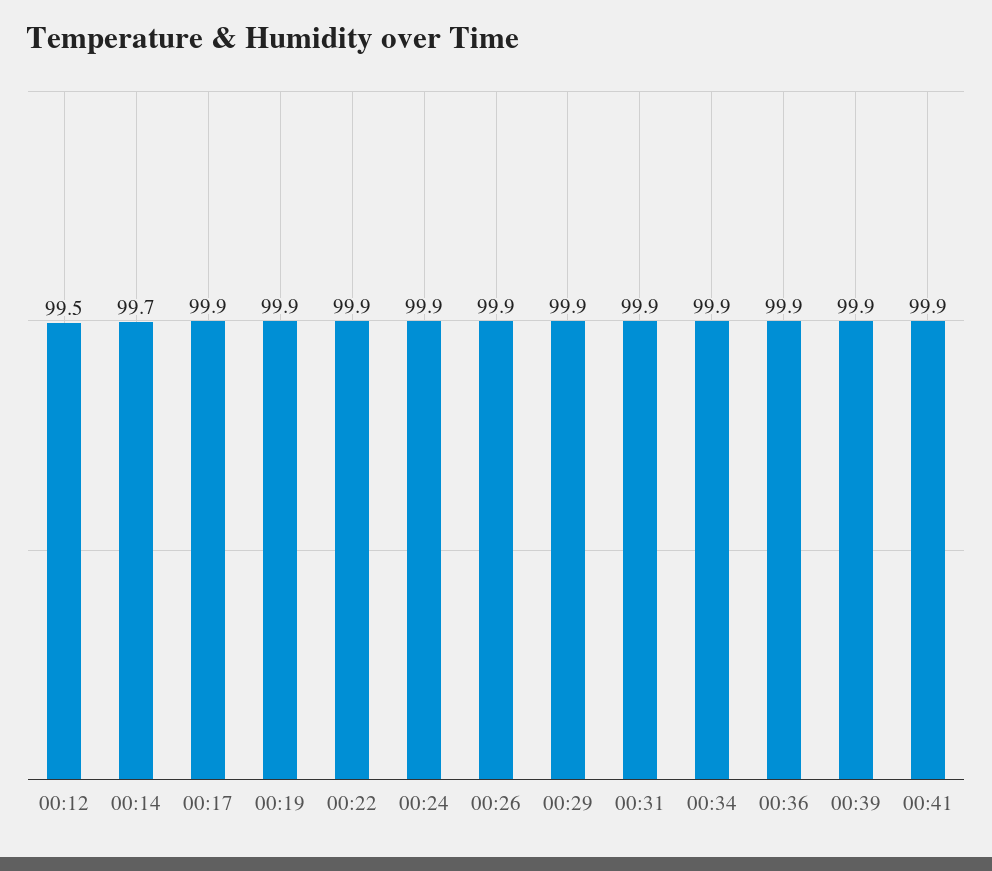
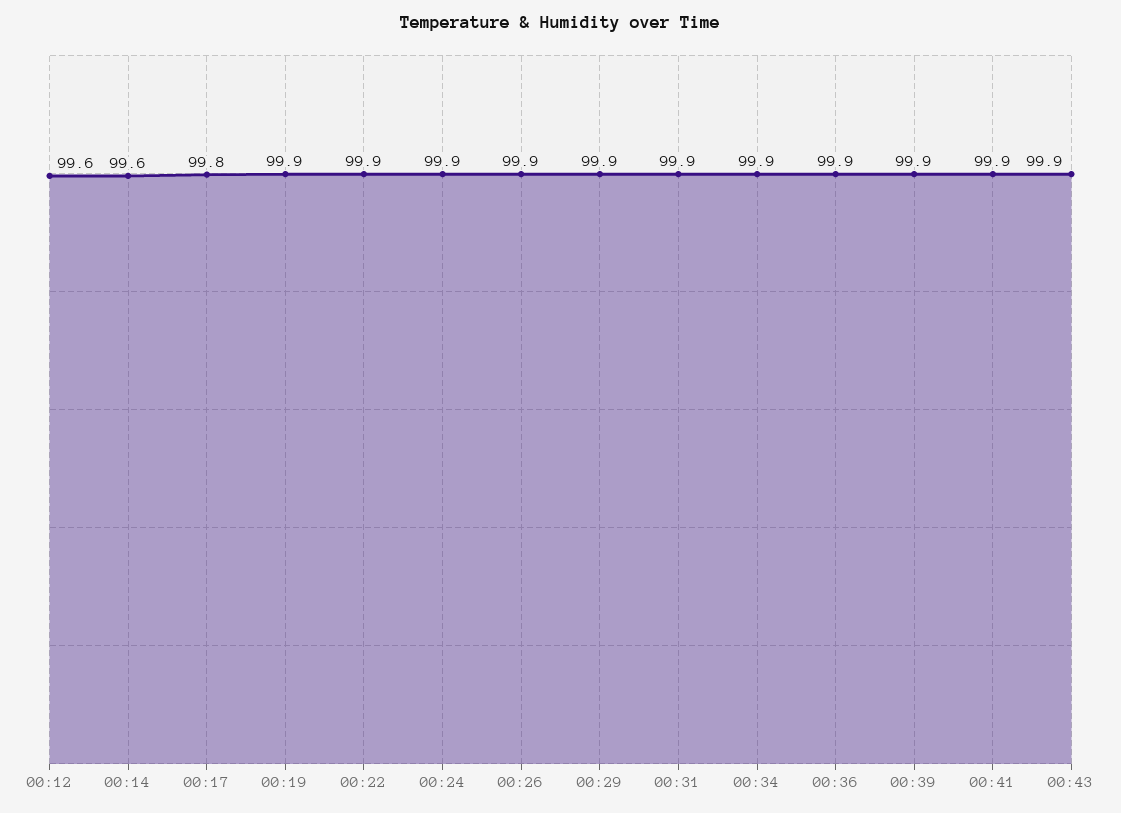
00:12: 99.5 -> 99.6
00:14: 99.7 -> 99.6
00:17: 99.9 -> 99.8
00:43: none -> 99.9

